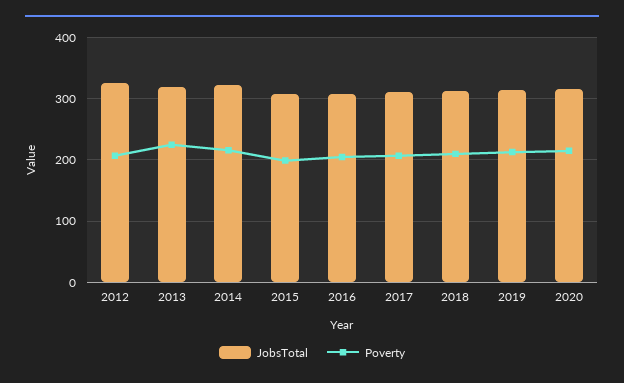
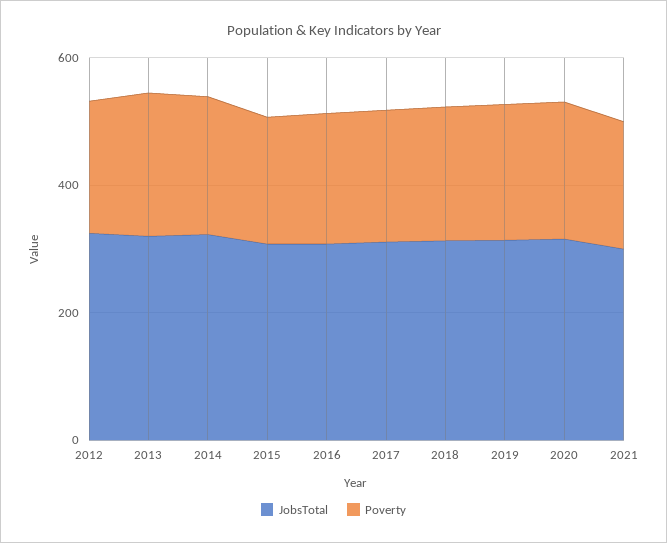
JobsTotal, 2021: none -> 300
Poverty, 2021: none -> 200

